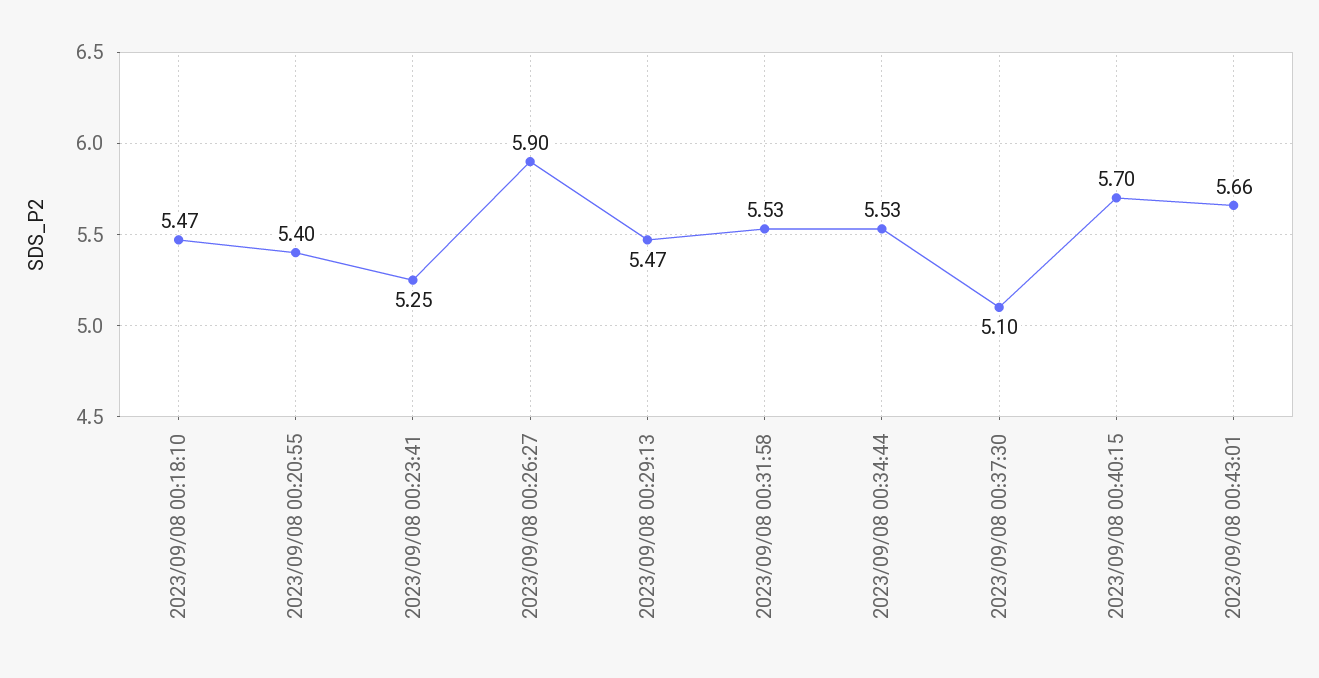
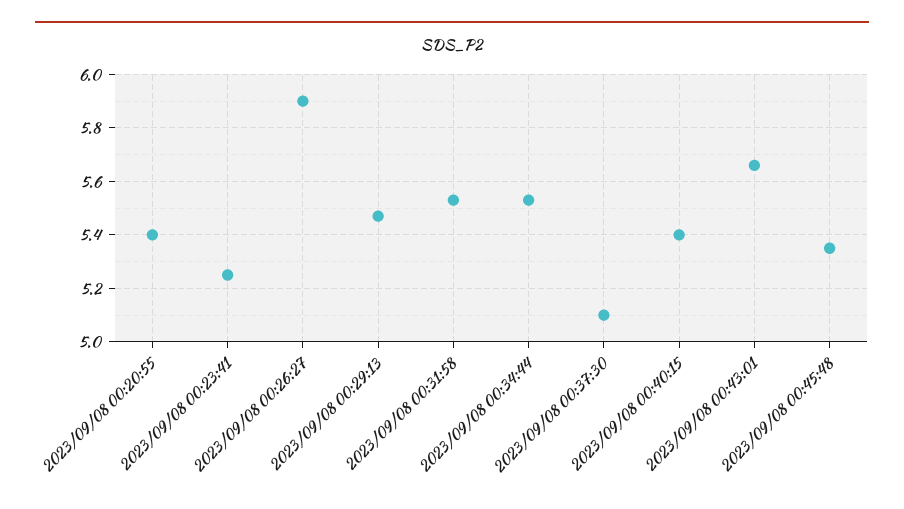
2023/09/08 00:18:10: 5.47 -> none
2023/09/08 00:40:15: 5.7 -> 5.4
2023/09/08 00:45:48: none -> 5.35

